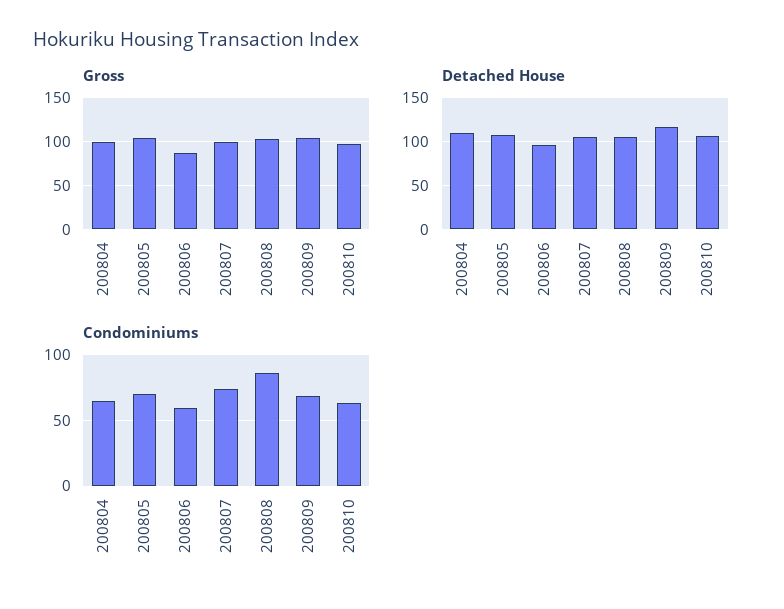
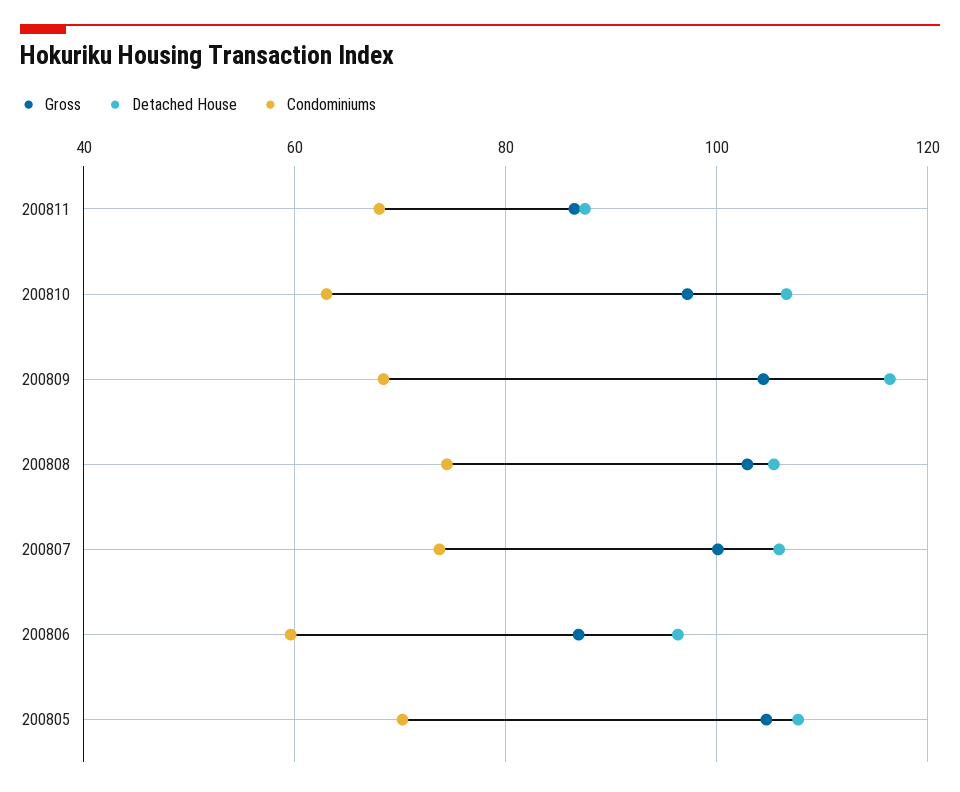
Gross, 200804: 100 -> none
Detached House, 200804: 110 -> none
Condominiums, 200804: 65 -> none
Condominiums, 200808: 85 -> 74
Gross, 200811: none -> 86
Detached House, 200811: none -> 88
Condominiums, 200811: none -> 68

